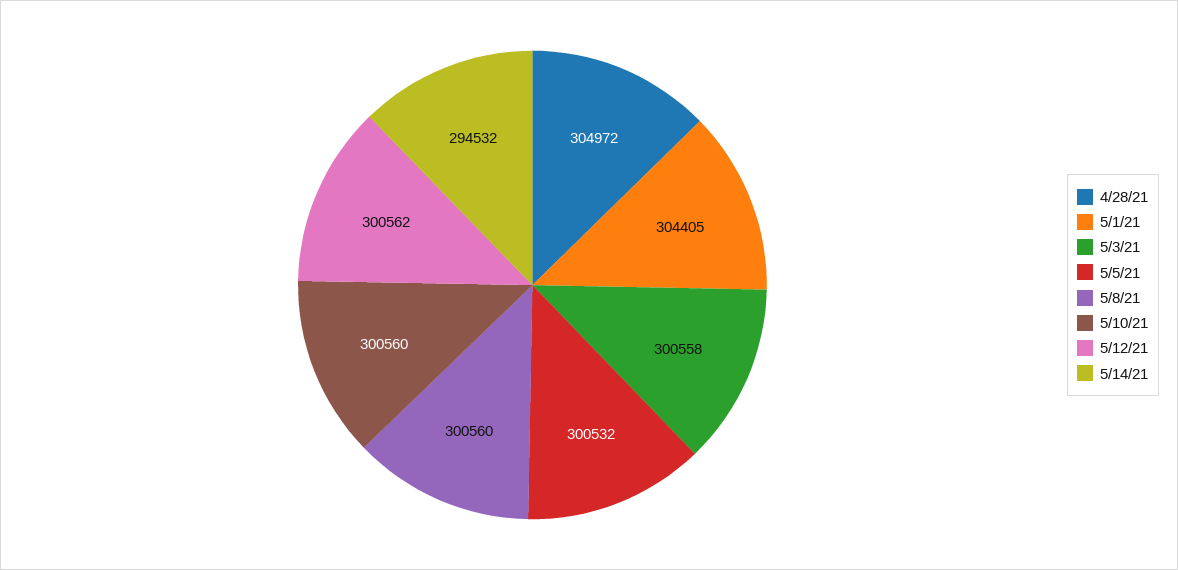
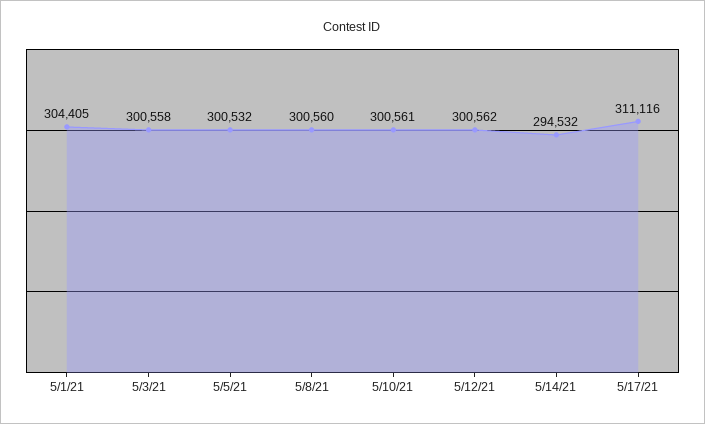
4/28/21: 304972 -> none
5/10/21: 300560 -> 300561
5/17/21: none -> 311116

